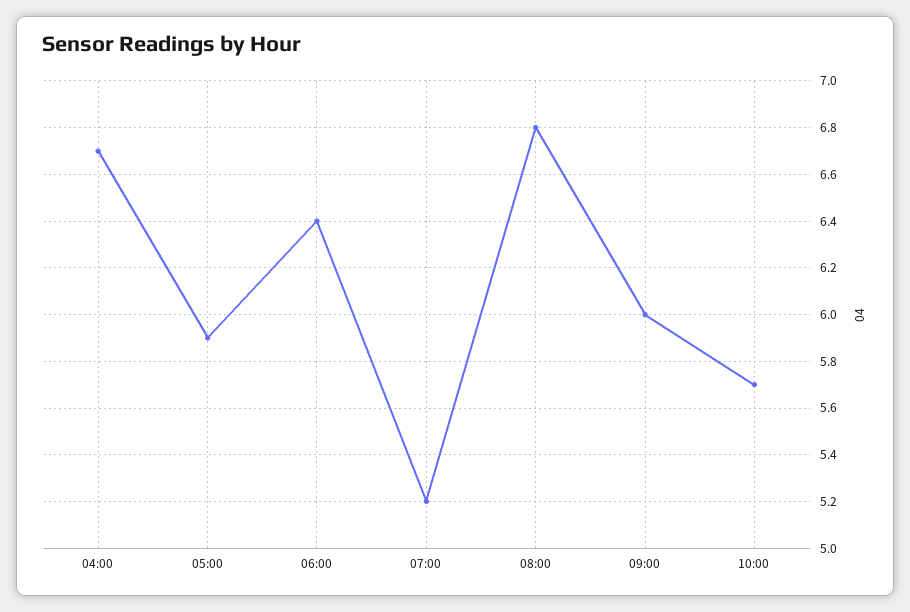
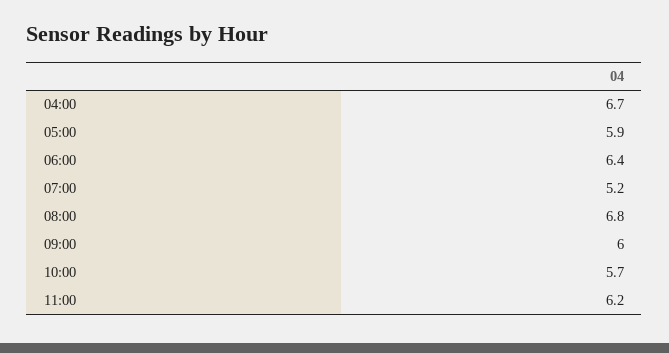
11:00: none -> 6.2

